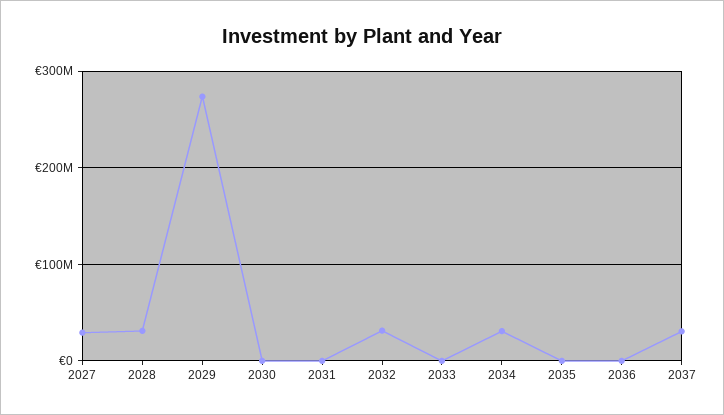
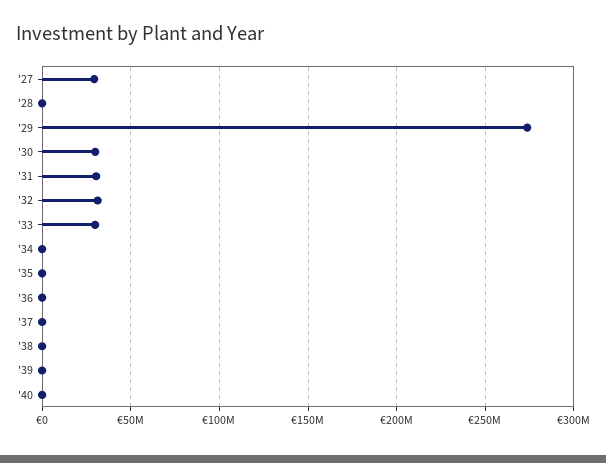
2028: 30000000 -> 0
2030: 0 -> 30000000
2031: 0 -> 30000000
2033: 0 -> 30000000
2034: 30000000 -> 0
2037: 30000000 -> 0
'38: none -> 0
'39: none -> 0
'40: none -> 0

